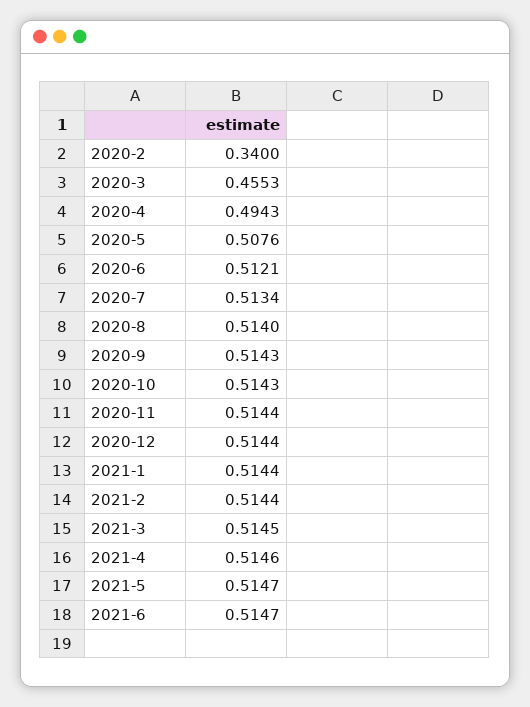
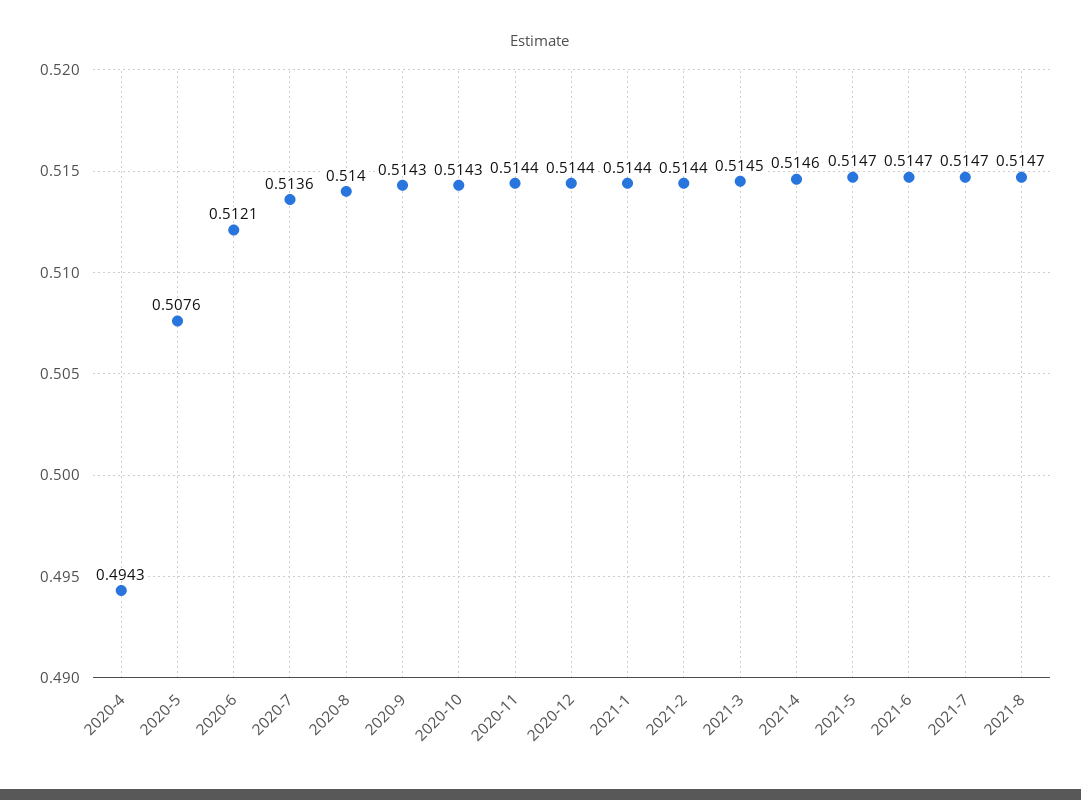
2020-2: 0.34 -> none
2020-3: 0.4553 -> none
2020-7: 0.5134 -> 0.5136
2021-7: none -> 0.5147
2021-8: none -> 0.5147

